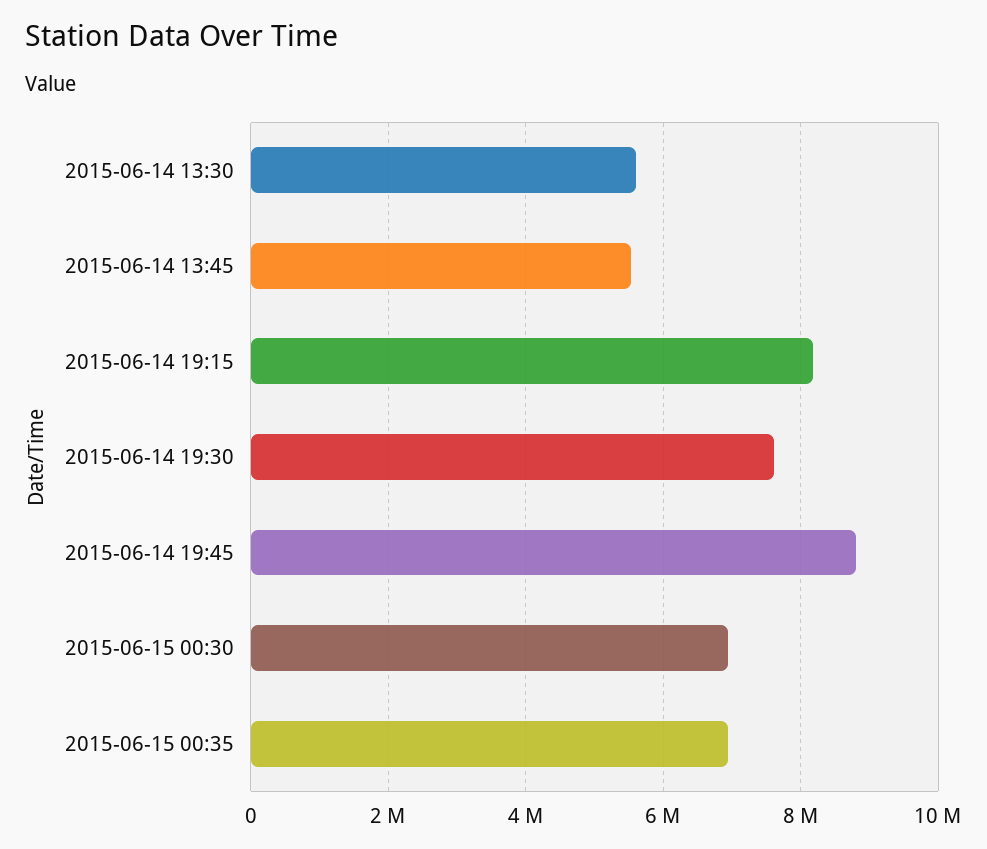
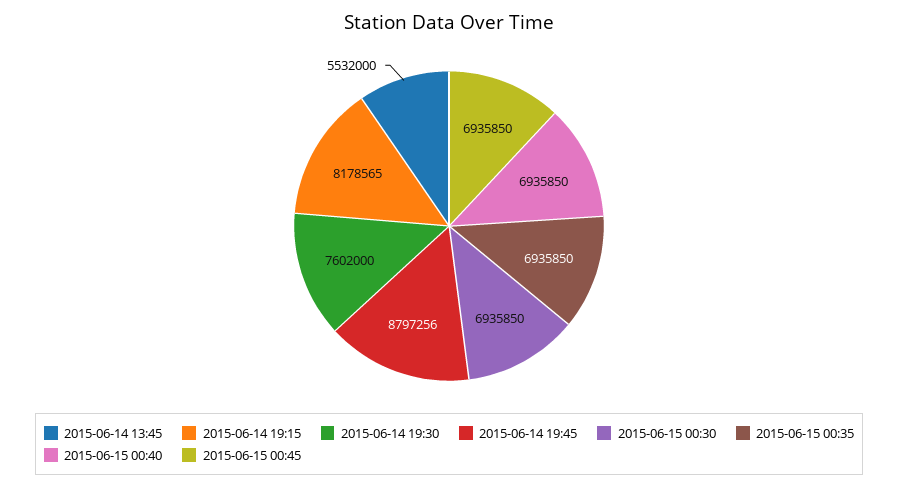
2015-06-14 13:30: 5600000 -> none
2015-06-15 00:40: none -> 6935850
2015-06-15 00:45: none -> 6935850

